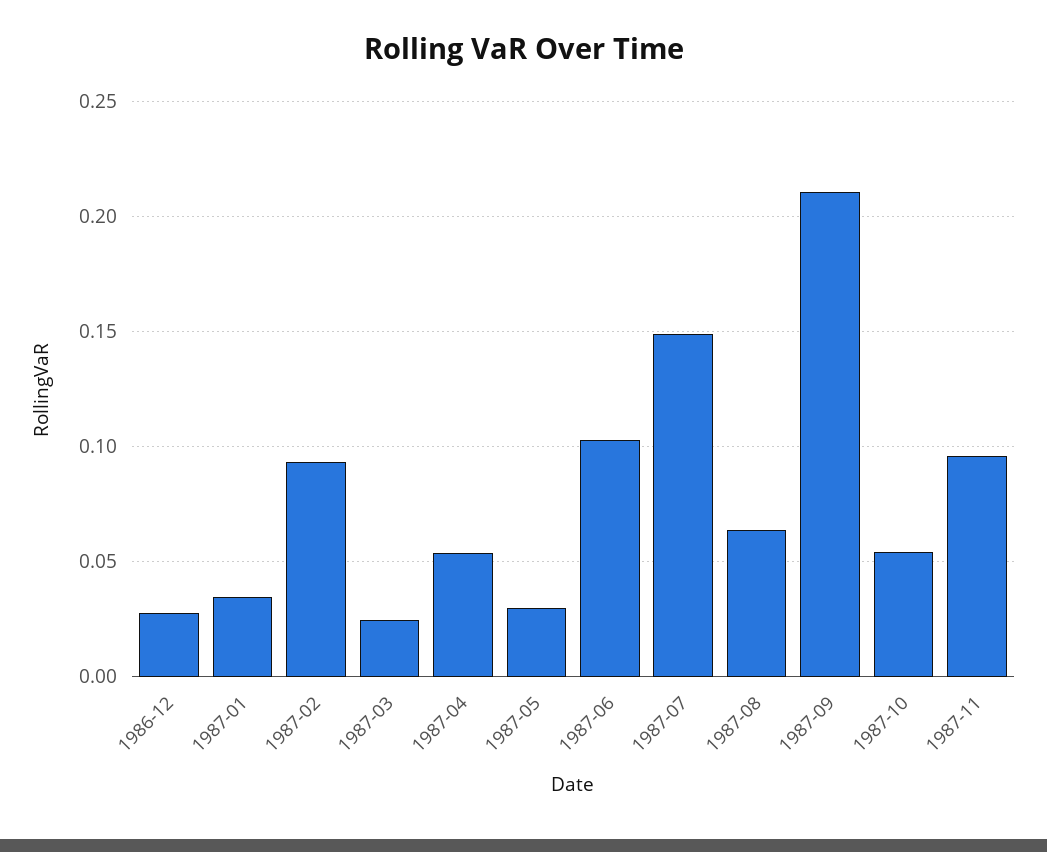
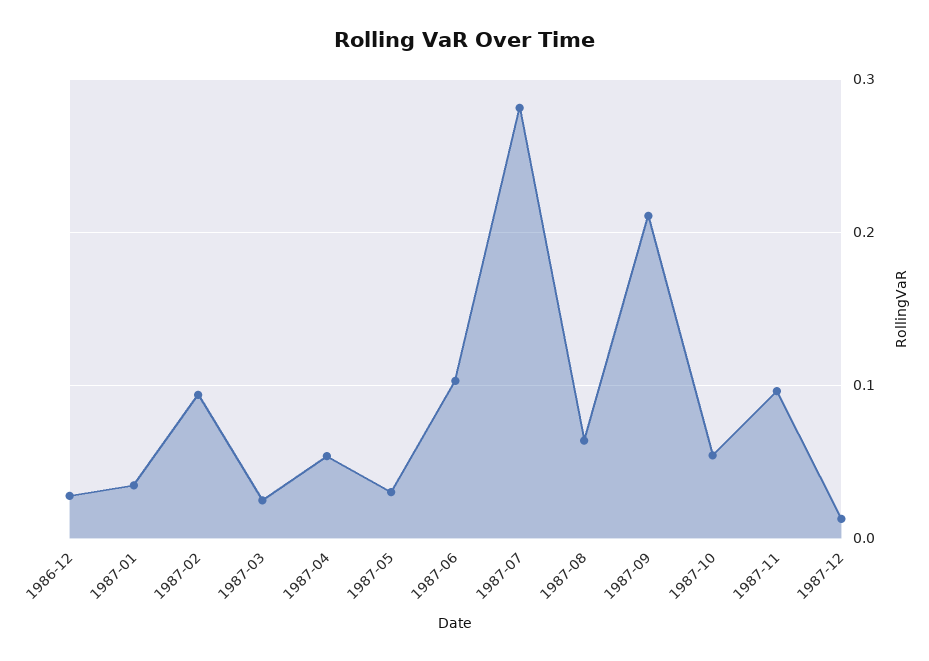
1987-07: 0.15 -> 0.28
1987-12: none -> 0.01

